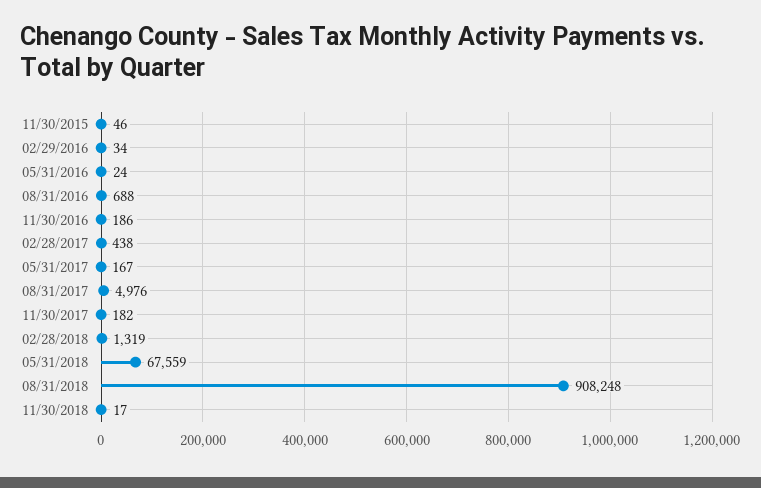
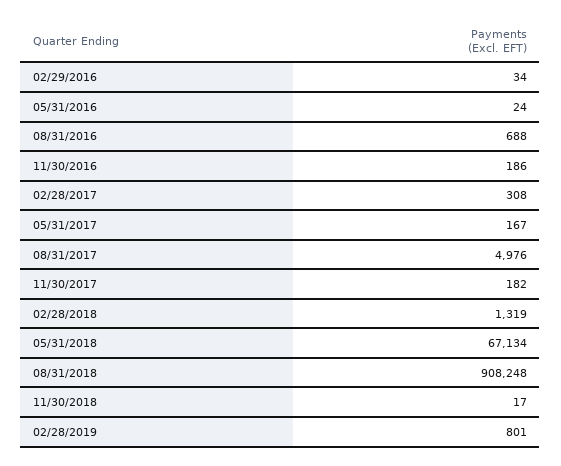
11/30/2015: 46 -> none
02/28/2017: 438 -> 308
05/31/2018: 67559 -> 67134
02/28/2019: none -> 801

